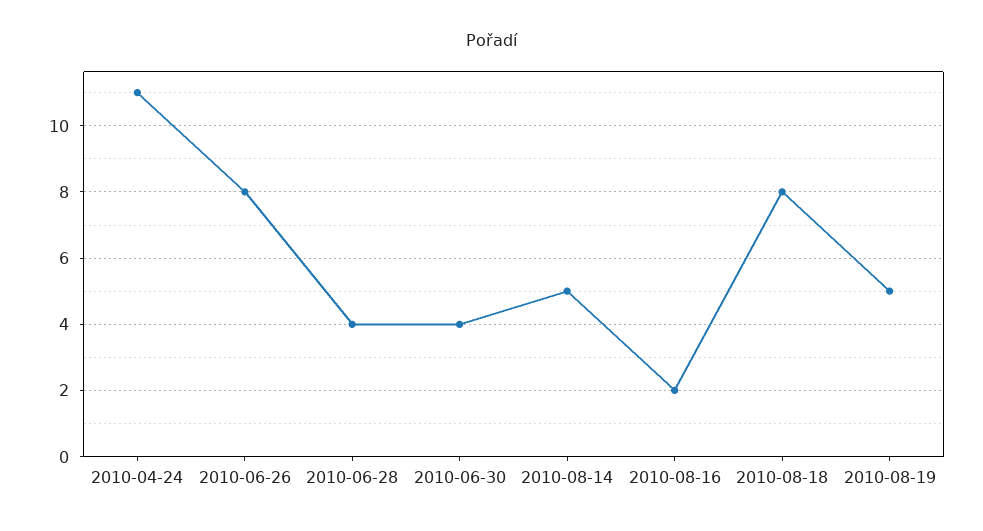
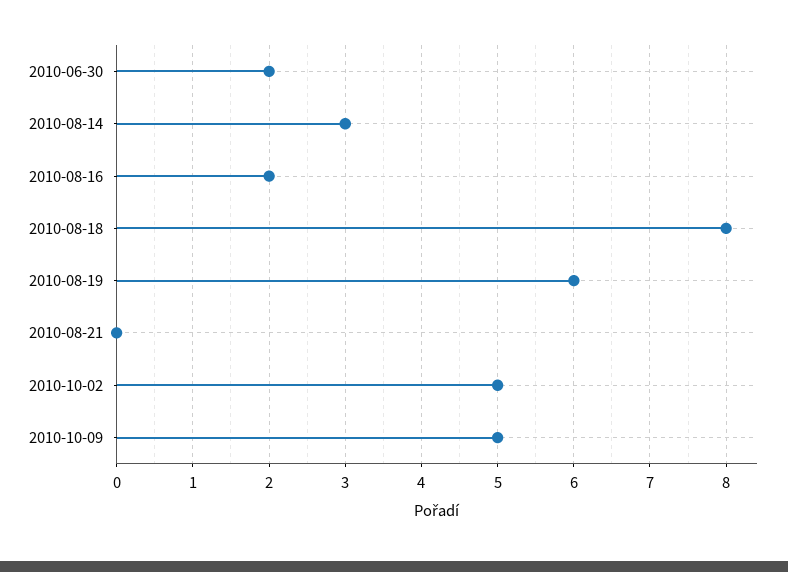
2010-04-24: 11 -> none
2010-06-26: 8 -> none
2010-06-28: 4 -> none
2010-06-30: 4 -> 2
2010-08-14: 5 -> 3
2010-08-19: 5 -> 6
2010-08-21: none -> 0
2010-10-02: none -> 5
2010-10-09: none -> 5

